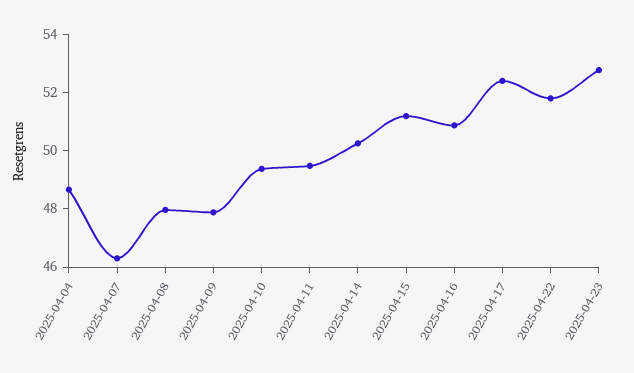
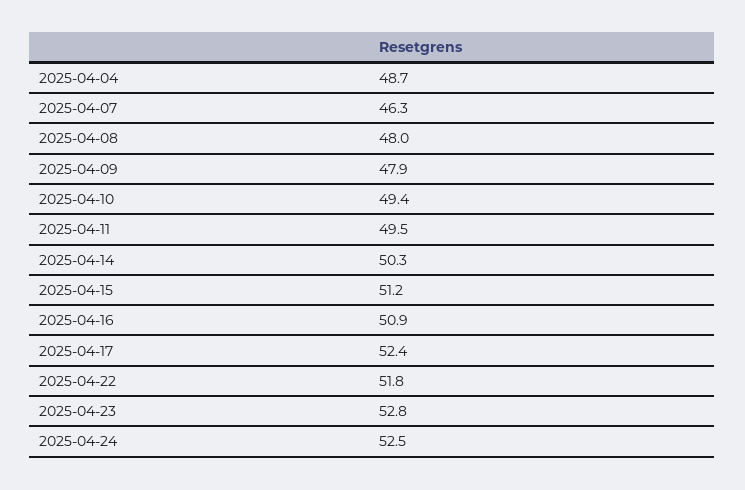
2025-04-24: none -> 52.5

